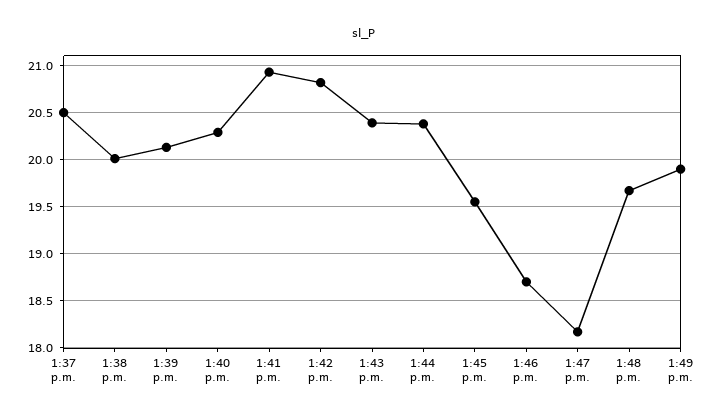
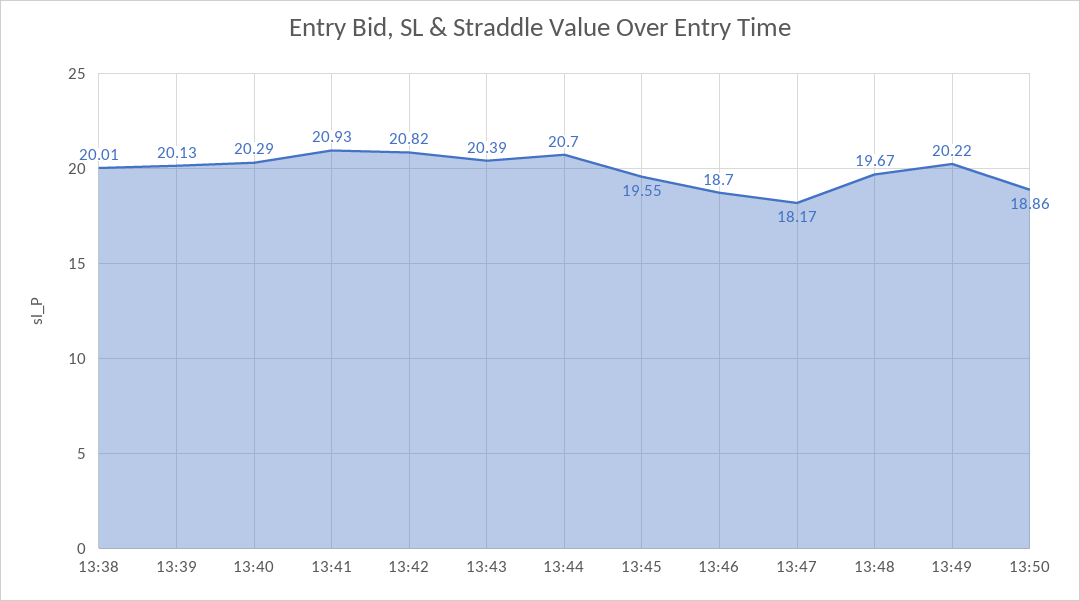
1:37 p.m.: 20.5 -> none
1:44 p.m.: 20.4 -> 20.7
1:49 p.m.: 19.9 -> 20.22
13:50: none -> 18.86

